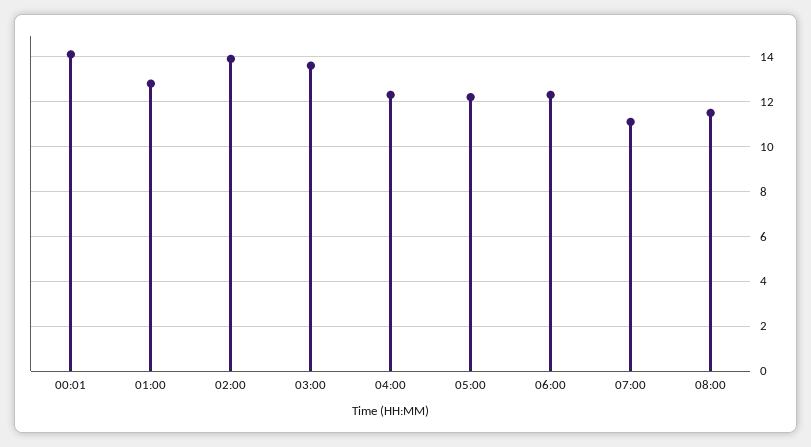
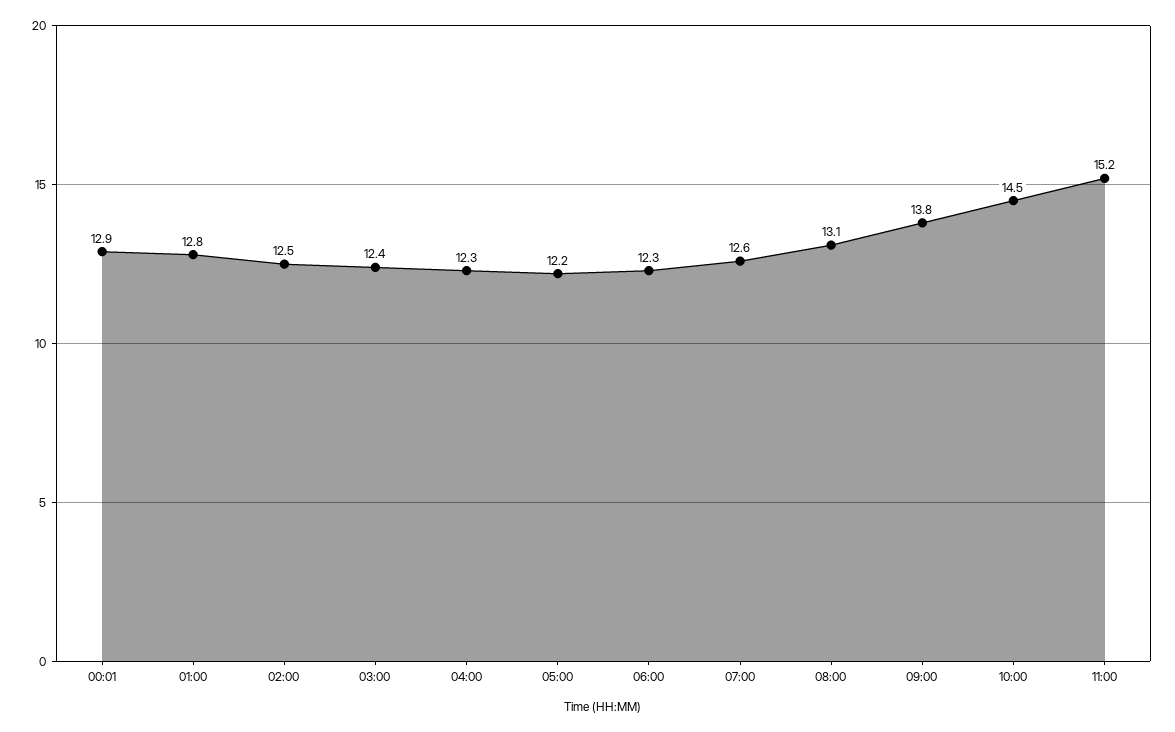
00:01: 14 -> 12.9
02:00: 14 -> 12.5
03:00: 13.5 -> 12.4
07:00: 11 -> 12.6
08:00: 11.5 -> 13.1
09:00: none -> 13.8
10:00: none -> 14.5
11:00: none -> 15.2

